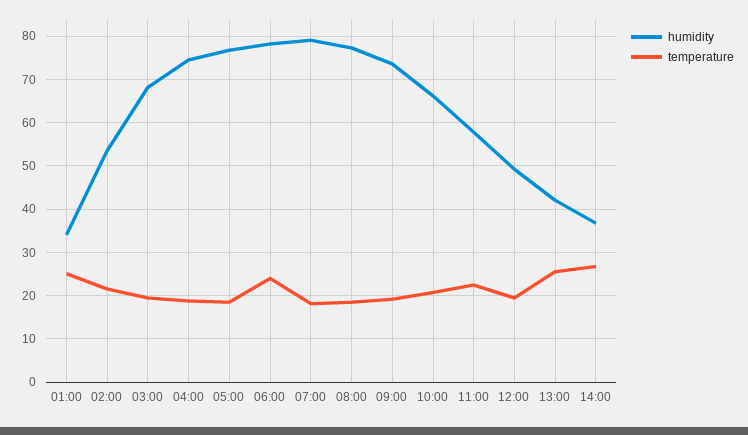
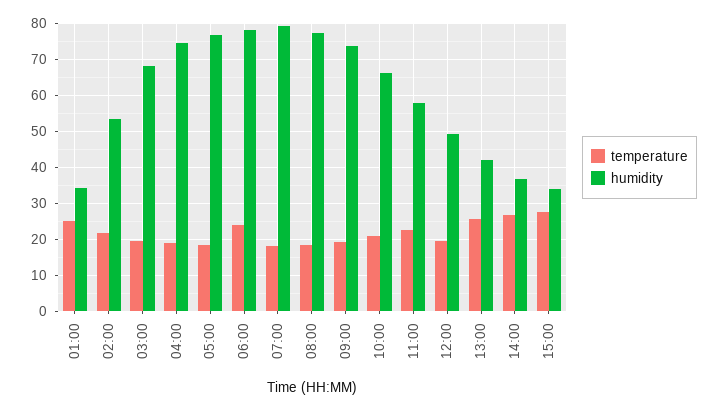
temperature, 15:00: none -> 28
humidity, 15:00: none -> 34

